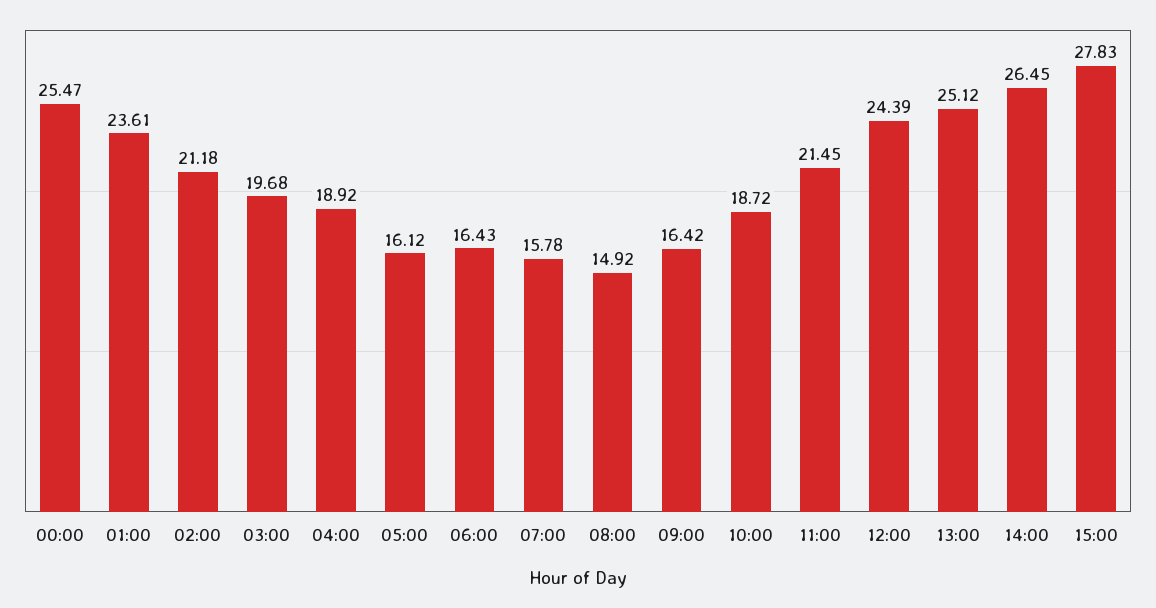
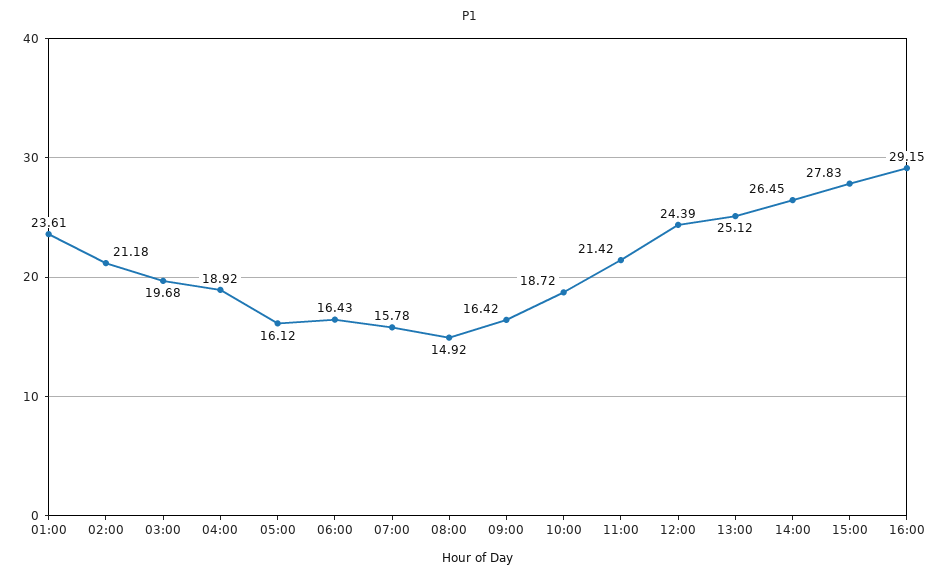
00:00: 25.47 -> none
11:00: 21.45 -> 21.42
16:00: none -> 29.15

